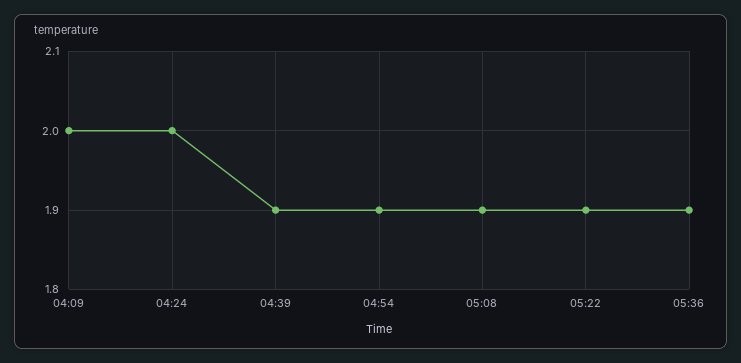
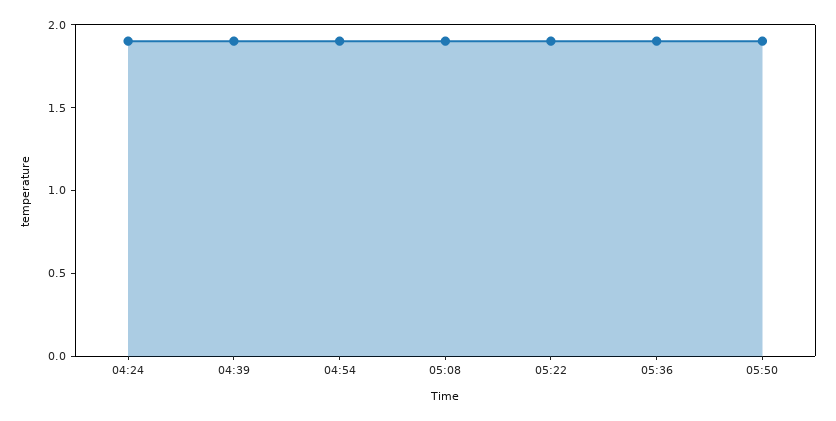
04:09: 2 -> none
04:24: 2 -> 1.9
05:50: none -> 1.9

